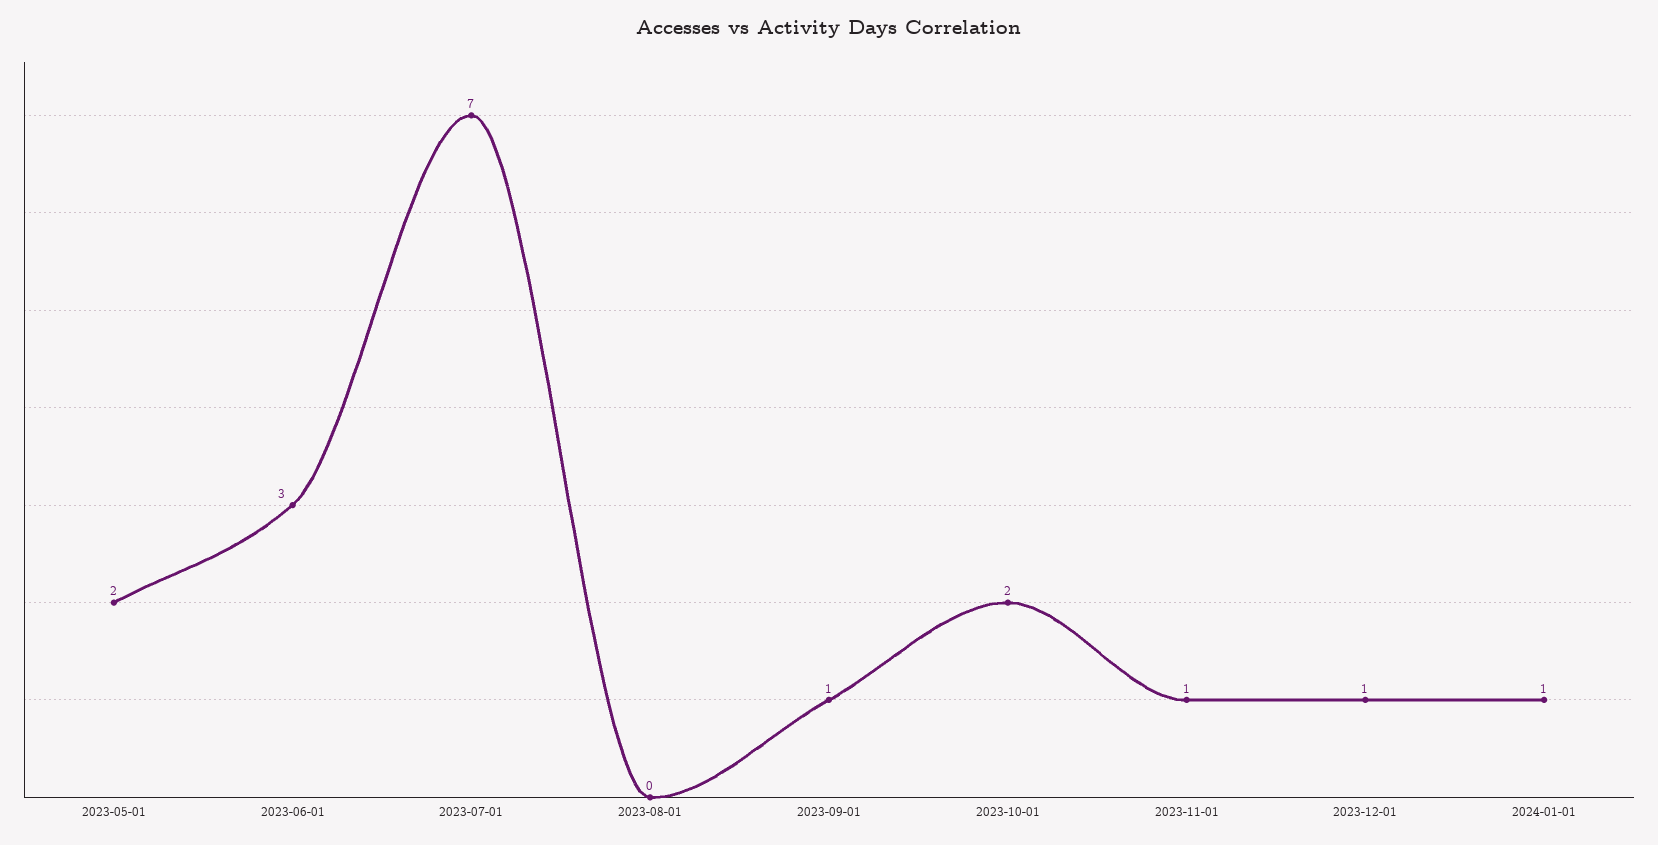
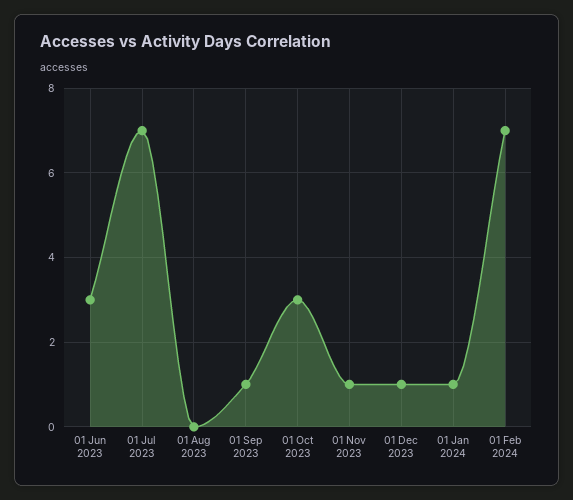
2023-05-01: 2 -> none
2023-10-01: 2 -> 3
01 Feb 2024: none -> 7

